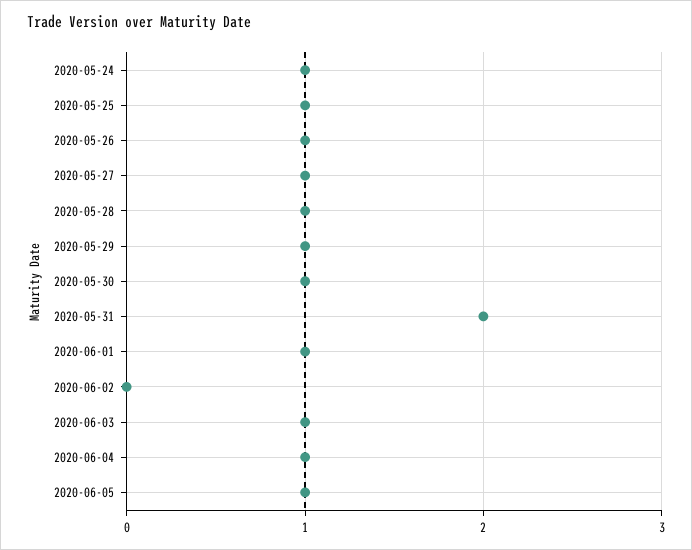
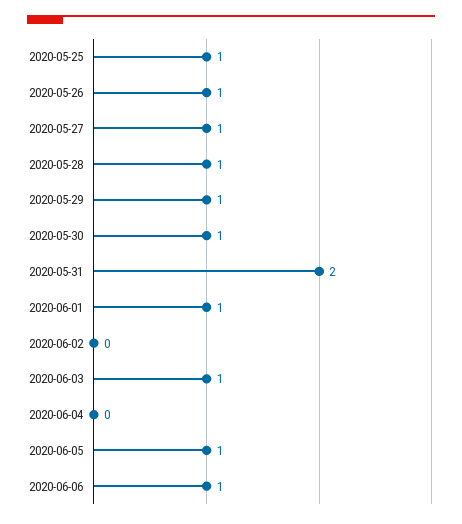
2020-05-24: 1 -> none
2020-06-04: 1 -> 0
2020-06-06: none -> 1

